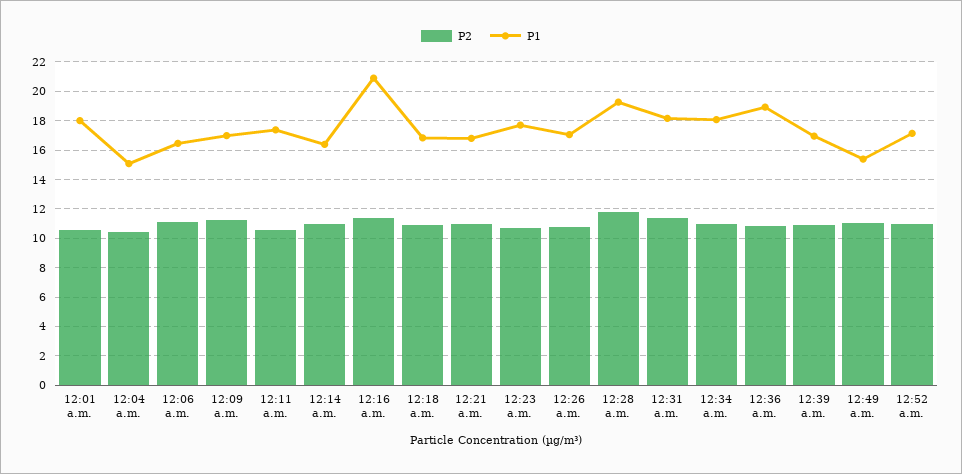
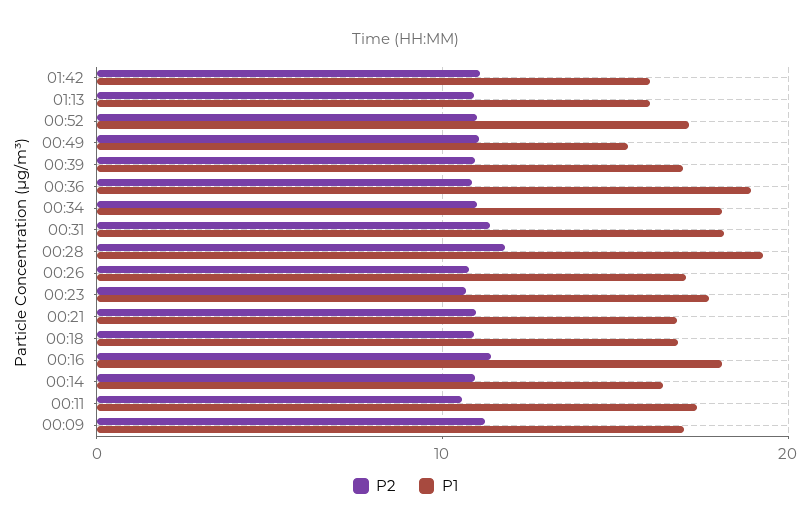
P2, 12:01 a.m.: 10.5 -> none
P1, 12:01 a.m.: 18 -> none
P2, 12:04 a.m.: 10.5 -> none
P1, 12:04 a.m.: 15 -> none
P2, 12:06 a.m.: 11 -> none
P1, 12:06 a.m.: 16.5 -> none
P1, 12:16 a.m.: 21 -> 18
P2, 01:42: none -> 11
P1, 01:42: none -> 16
P2, 01:13: none -> 11
P1, 01:13: none -> 16

